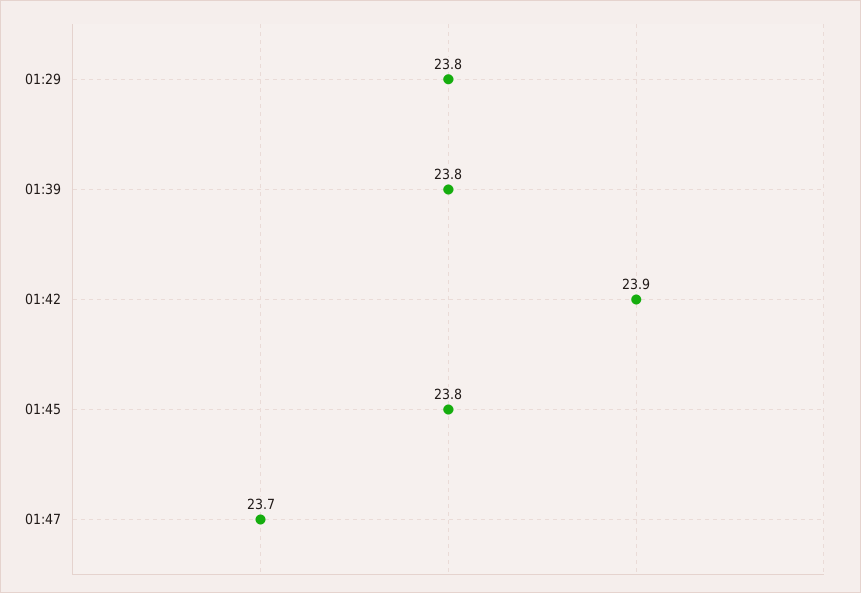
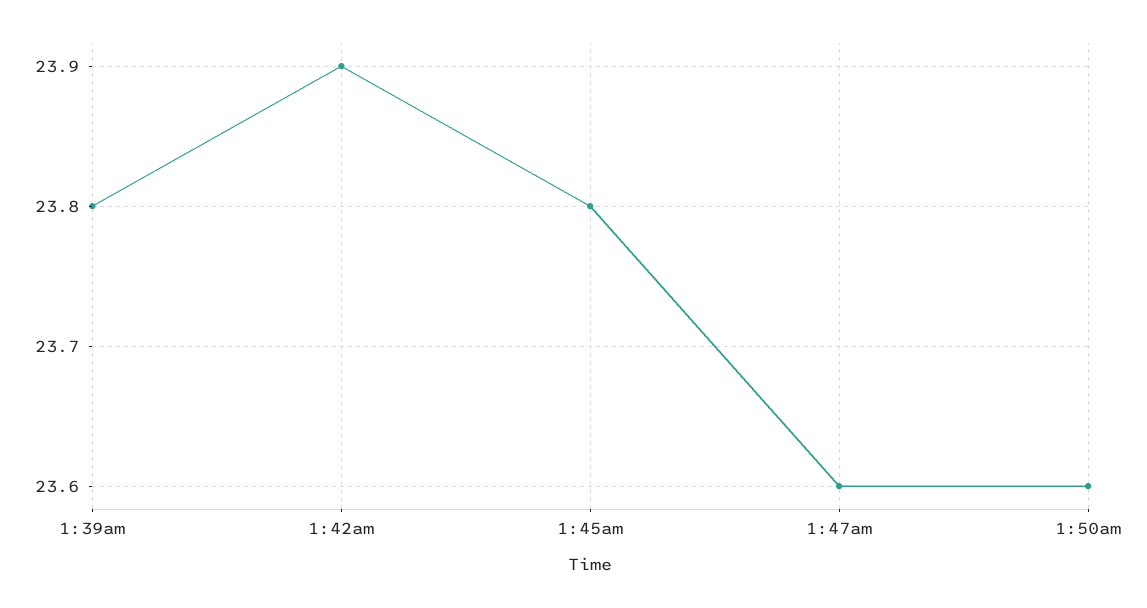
01:29: 23.8 -> none
01:47: 23.7 -> 23.6
1:50am: none -> 23.6

